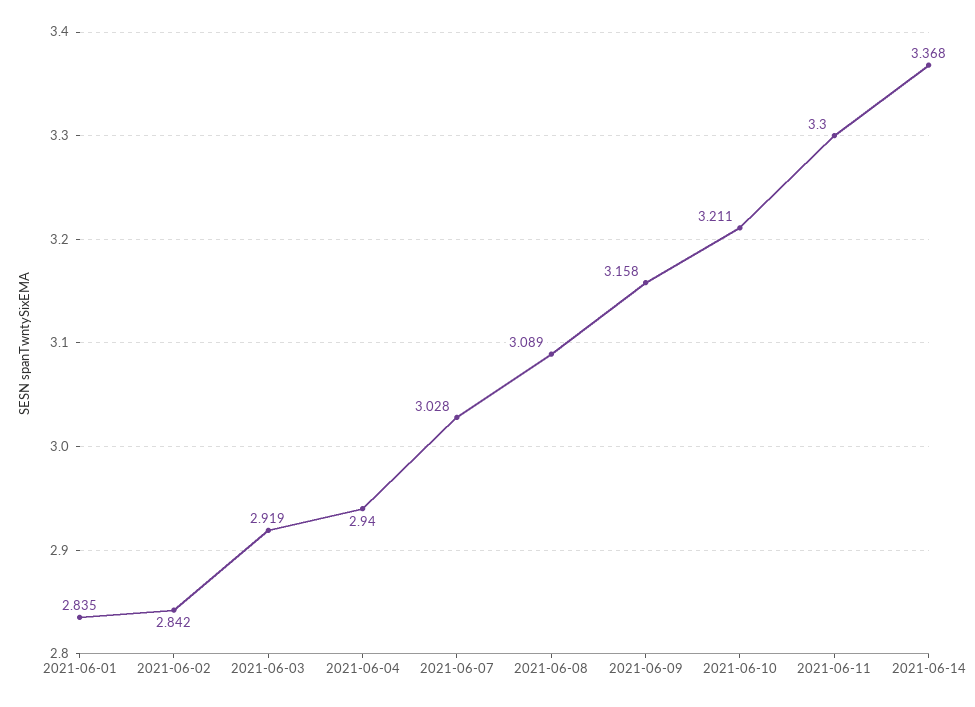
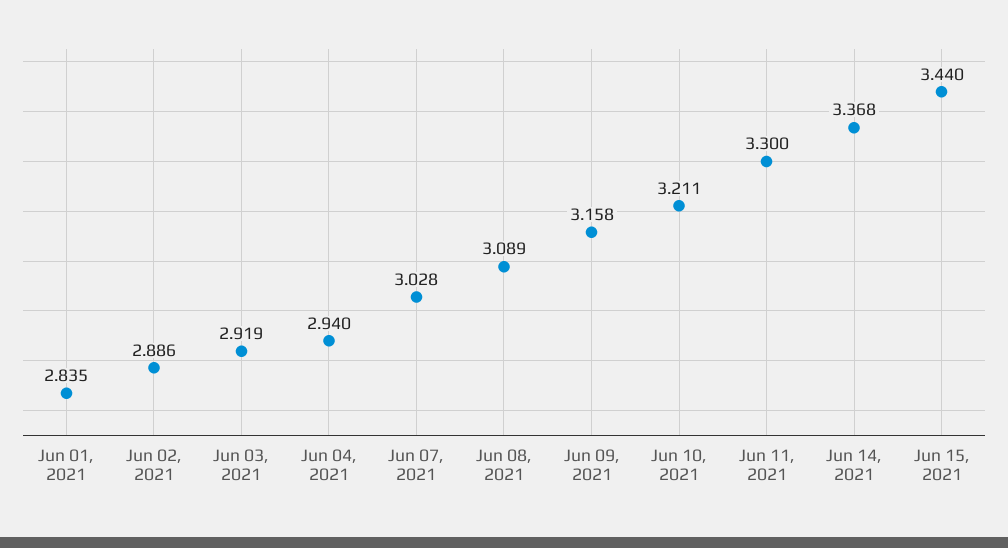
2021-06-02: 2.842 -> 2.886
Jun 15, 2021: none -> 3.44

